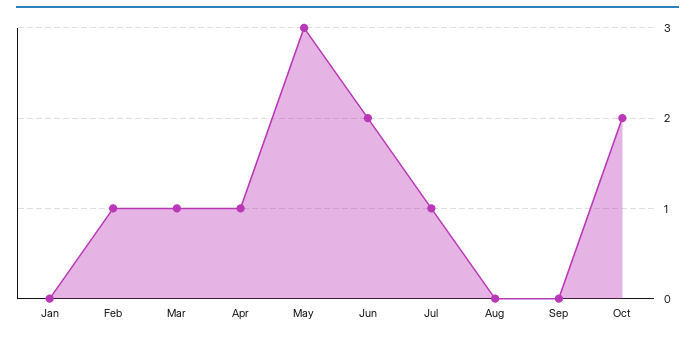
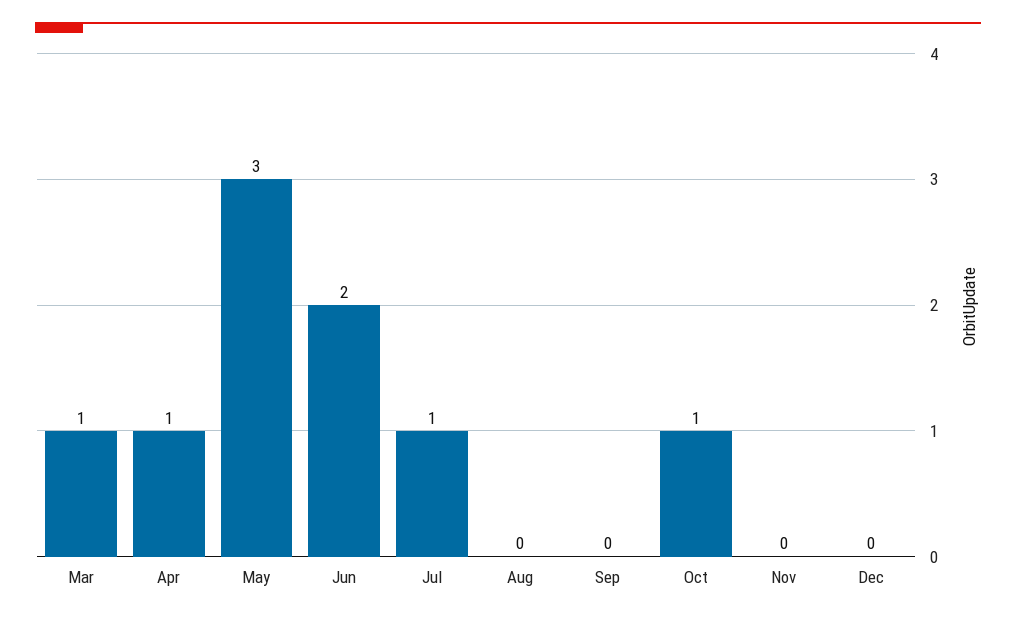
Jan: 0 -> none
Feb: 1 -> none
Oct: 2 -> 1
Nov: none -> 0
Dec: none -> 0

